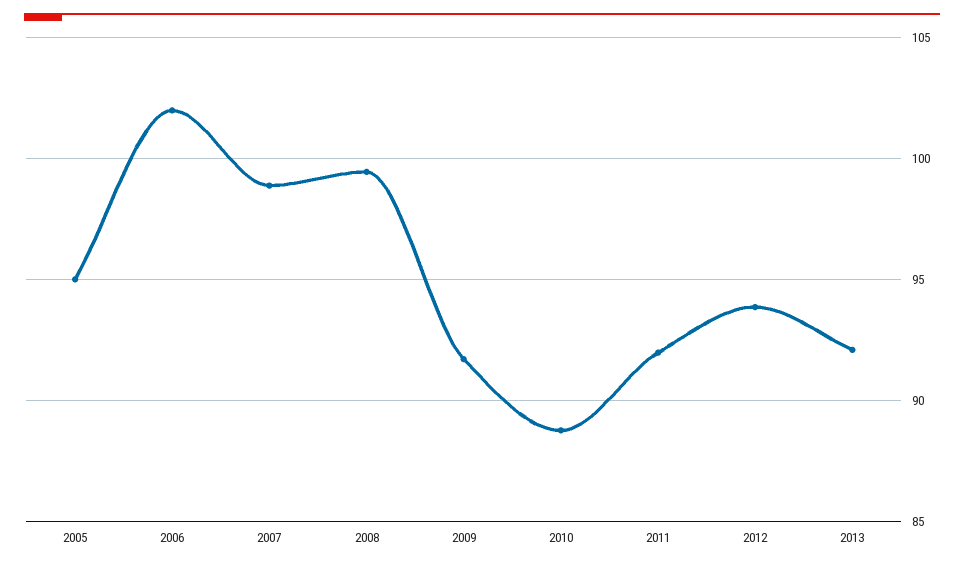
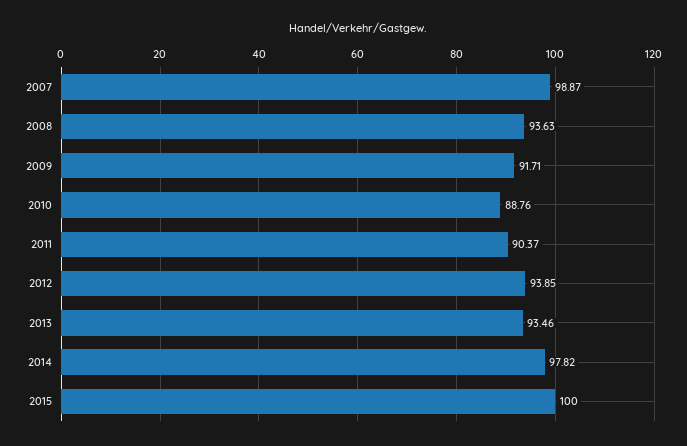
2005: 95 -> none
2006: 102 -> none
2008: 99.5 -> 93.63
2011: 92 -> 90.37
2013: 92 -> 93.46
2014: none -> 97.82
2015: none -> 100

